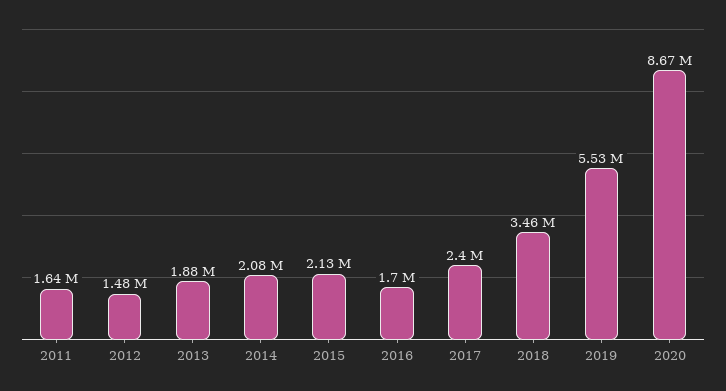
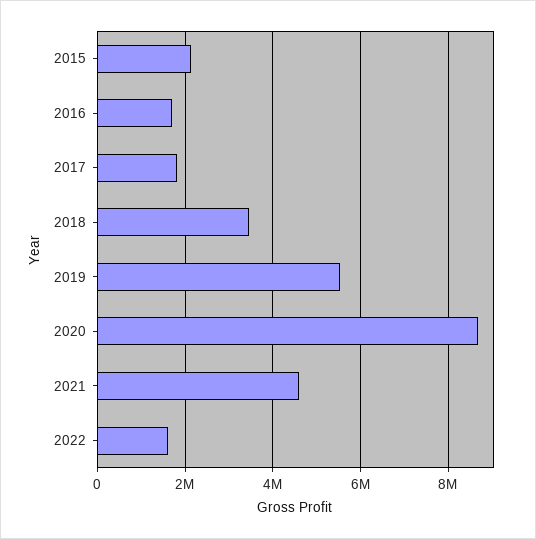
2011: 1640000 -> none
2012: 1480000 -> none
2013: 1880000 -> none
2014: 2080000 -> none
2017: 2400000 -> 1800000
2021: none -> 4600000
2022: none -> 1600000

